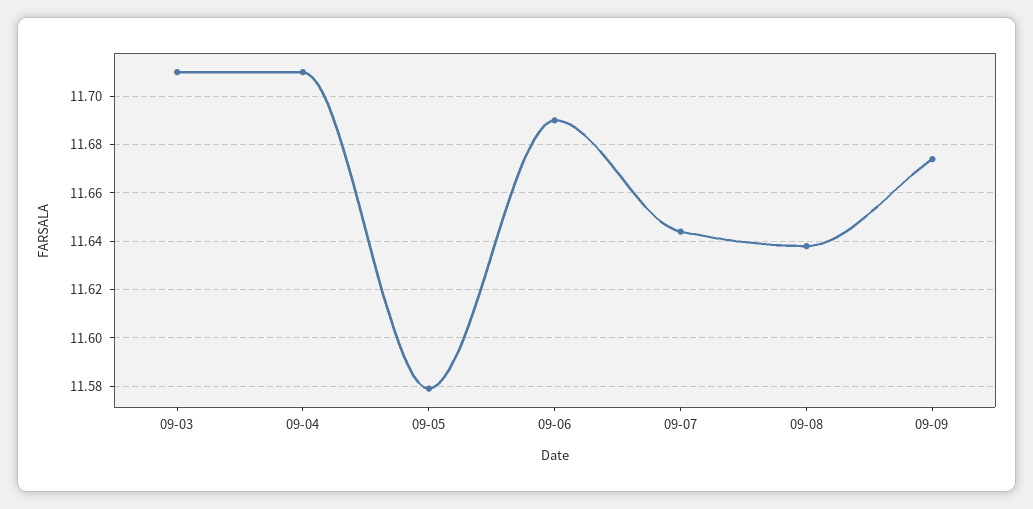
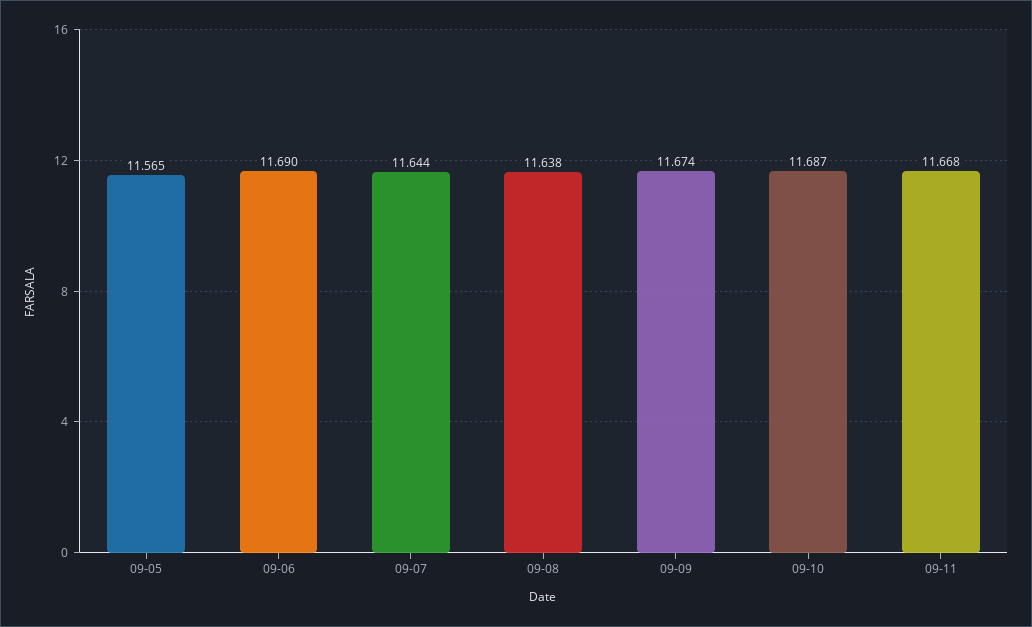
09-03: 11.71 -> none
09-04: 11.71 -> none
09-05: 11.58 -> 11.565
09-10: none -> 11.687
09-11: none -> 11.668

